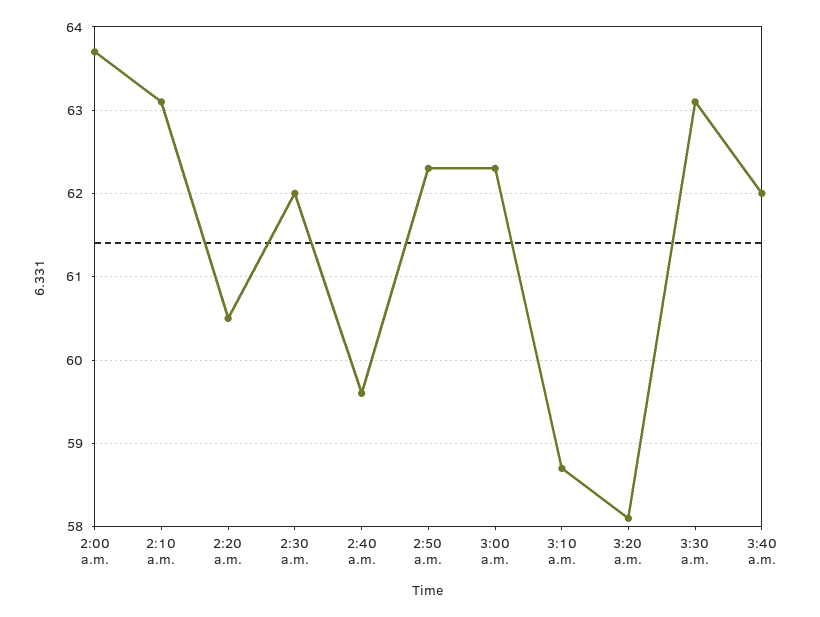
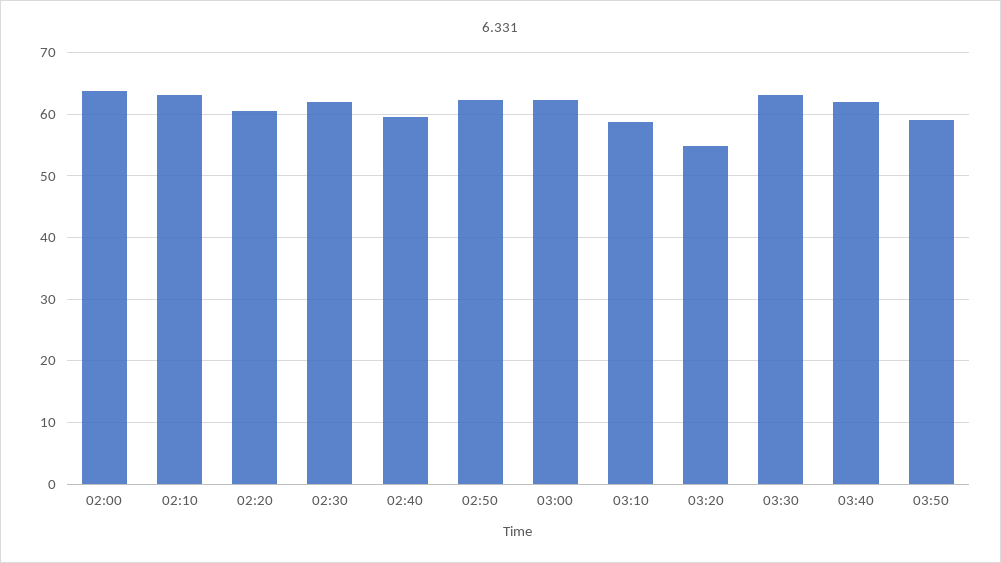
3:20 a.m.: 58.1 -> 55
03:50: none -> 59

